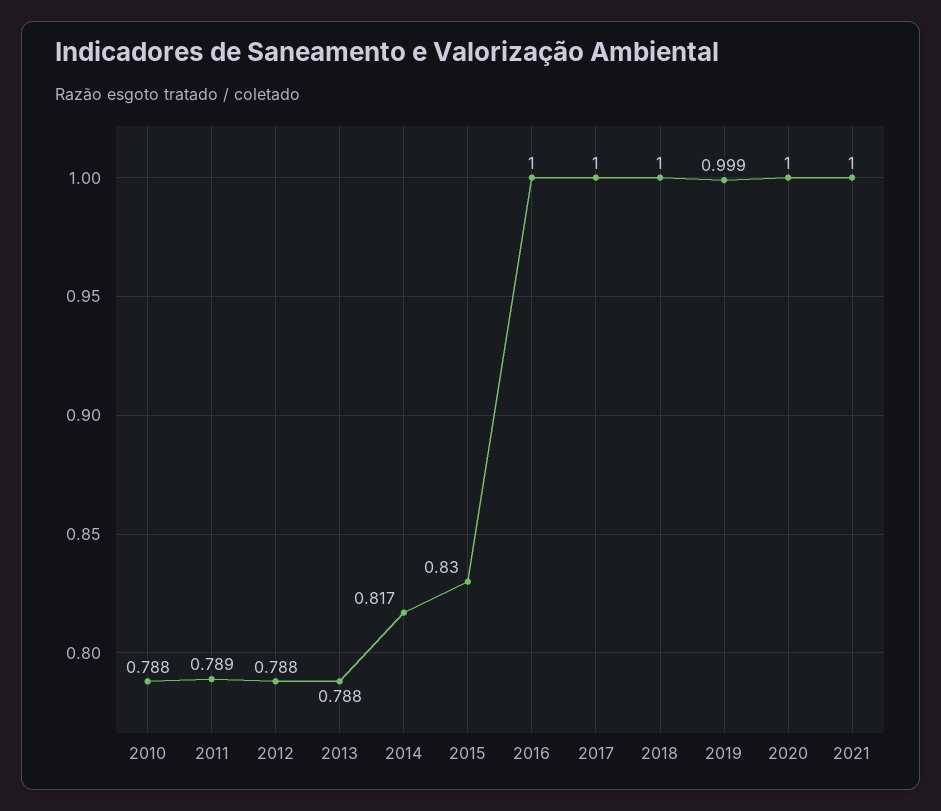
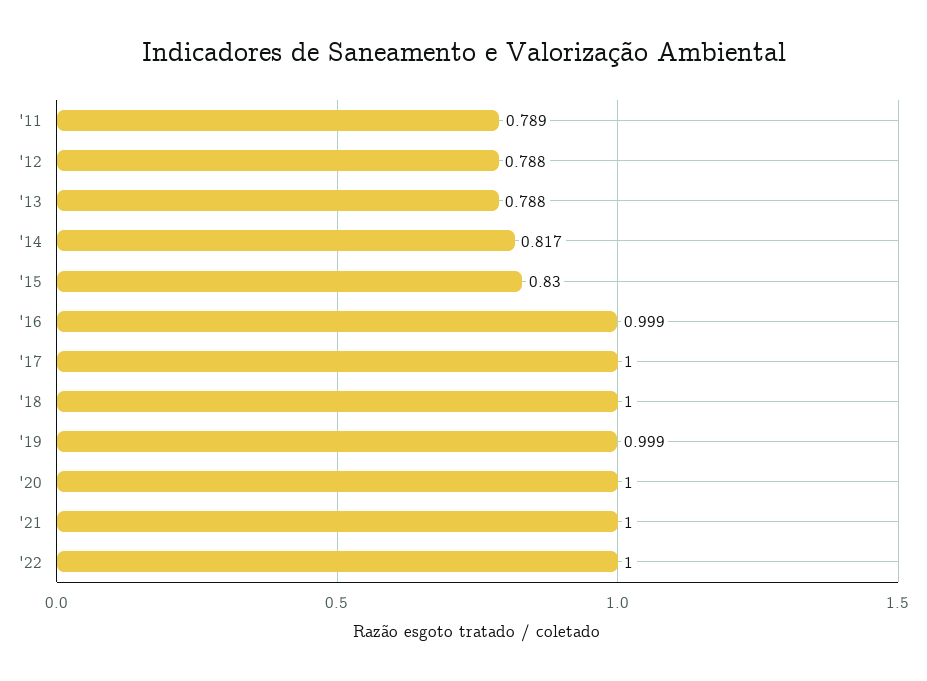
2010: 0.788 -> none
2016: 1 -> 0.999
'22: none -> 1

